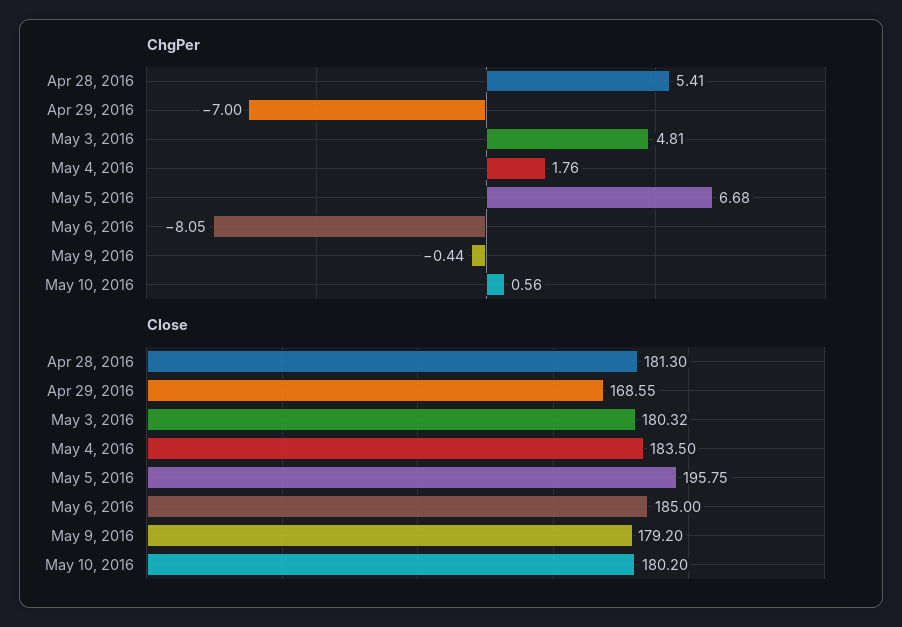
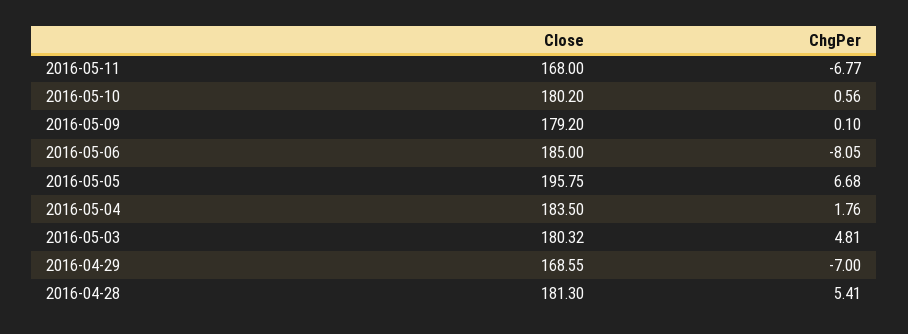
ChgPer, May 9, 2016: -0.44 -> 0.1
Close, 2016-05-11: none -> 168
ChgPer, 2016-05-11: none -> -6.77

